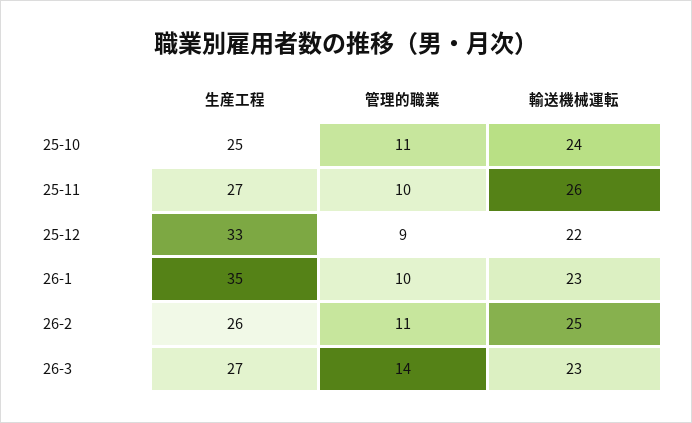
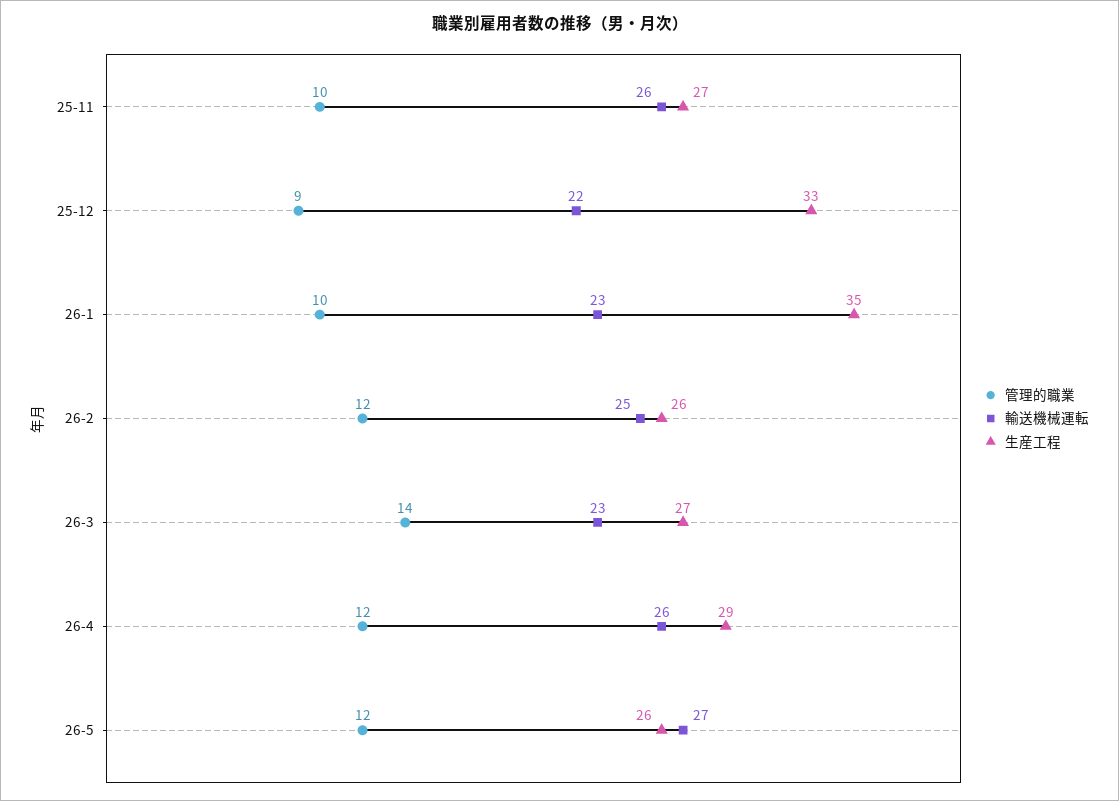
生産工程, 25-10: 25 -> none
管理的職業, 25-10: 11 -> none
輸送機械運転, 25-10: 24 -> none
管理的職業, 26-2: 11 -> 12
管理的職業, 26-4: none -> 12
輸送機械運転, 26-4: none -> 26
生産工程, 26-4: none -> 29
管理的職業, 26-5: none -> 12
輸送機械運転, 26-5: none -> 27
生産工程, 26-5: none -> 26

